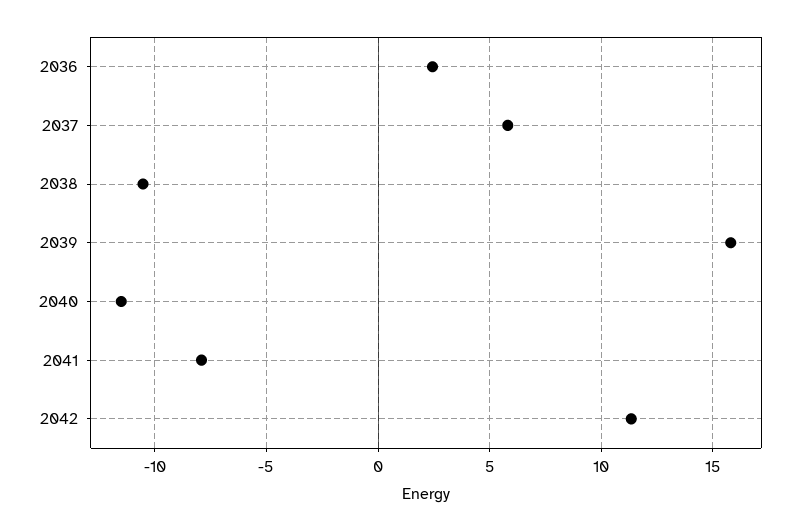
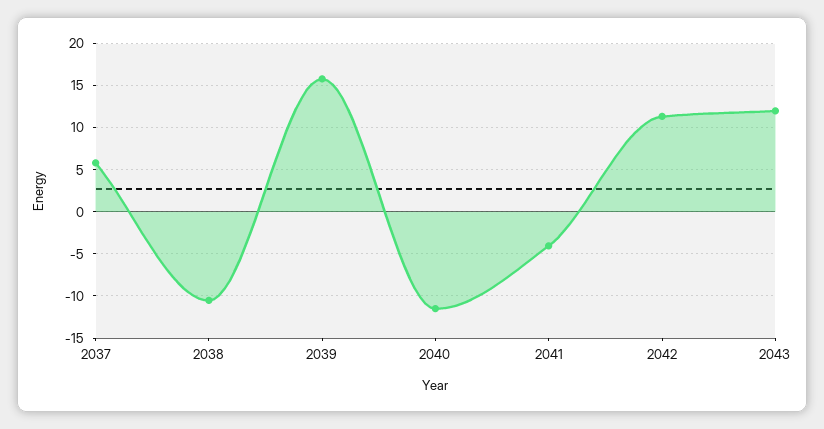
2036: 2.5 -> none
2041: -8 -> -4
2043: none -> 12

